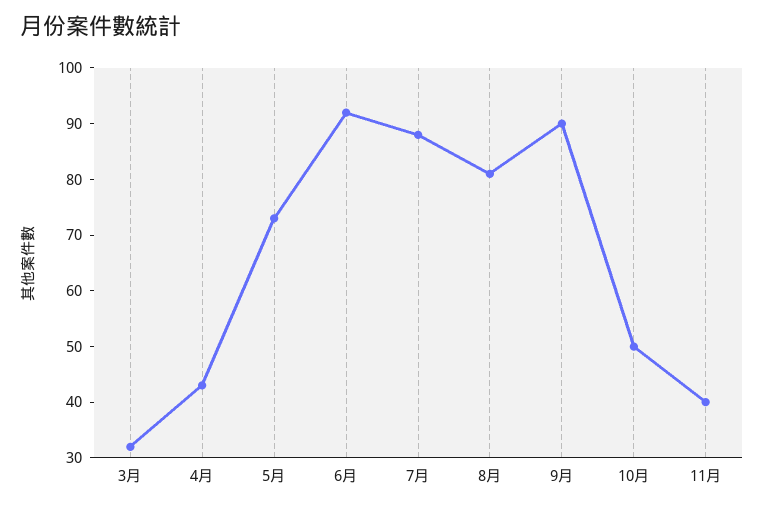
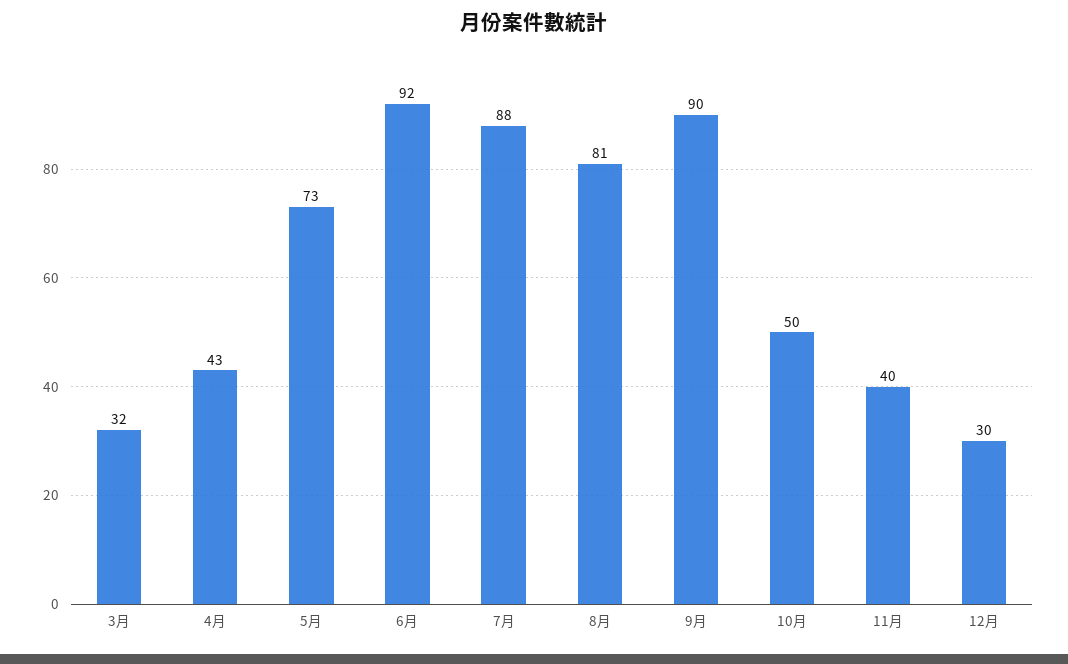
12月: none -> 30

